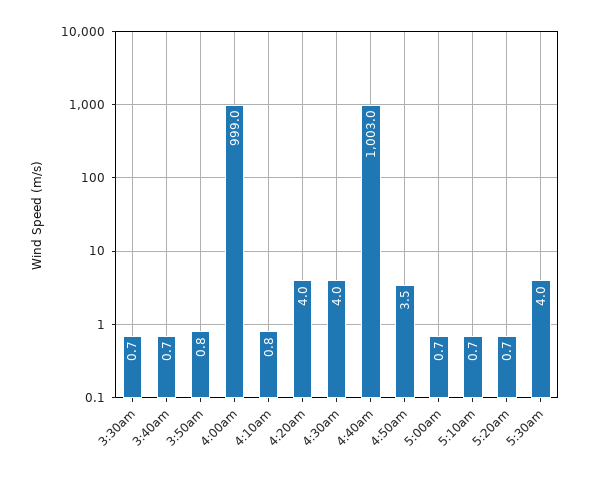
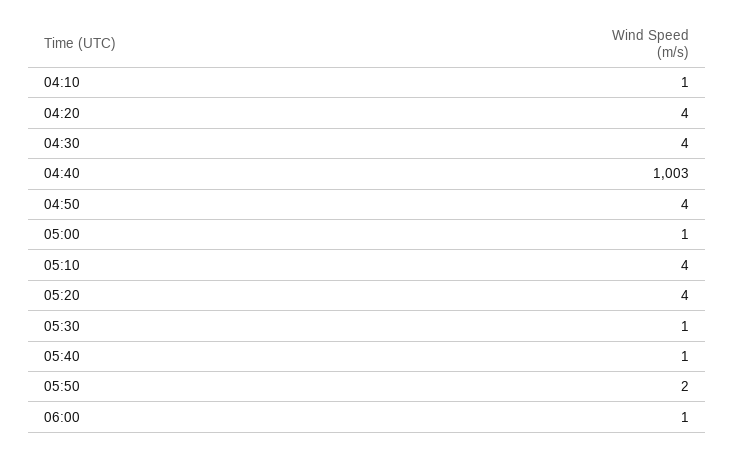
3:30am: 0.7 -> none
3:40am: 0.7 -> none
3:50am: 0.8 -> none
4:00am: 999 -> none
5:10am: 0.7 -> 4
5:20am: 0.7 -> 4
5:30am: 4 -> 1
05:40: none -> 1
05:50: none -> 2
06:00: none -> 1

